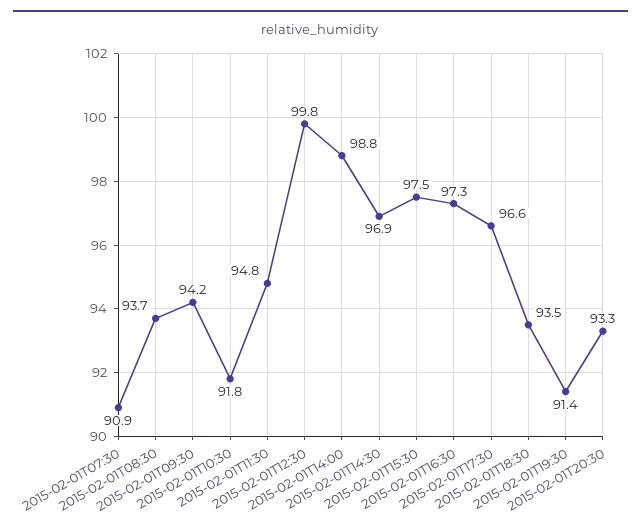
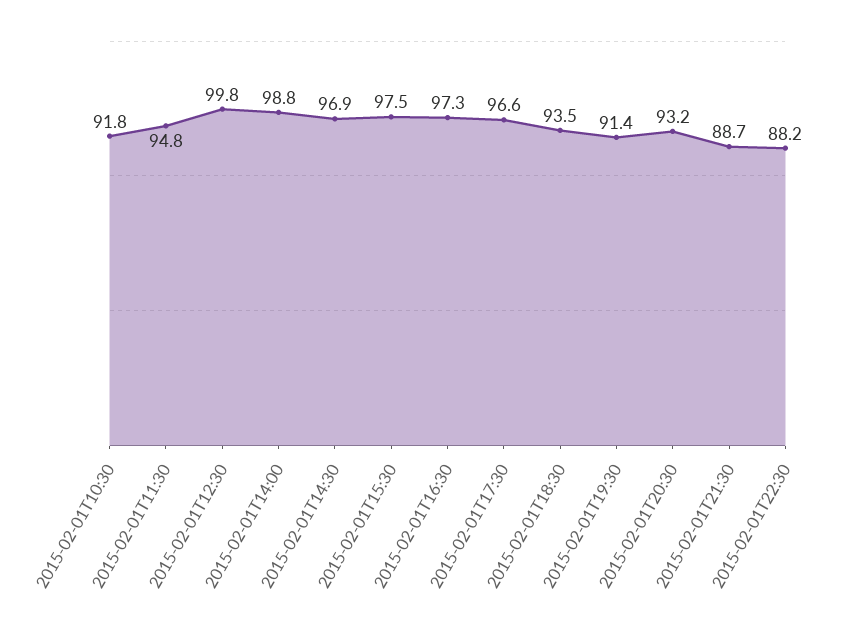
2015-02-01T07:30: 90.9 -> none
2015-02-01T08:30: 93.7 -> none
2015-02-01T09:30: 94.2 -> none
2015-02-01T20:30: 93.3 -> 93.2
2015-02-01T21:30: none -> 88.7
2015-02-01T22:30: none -> 88.2

